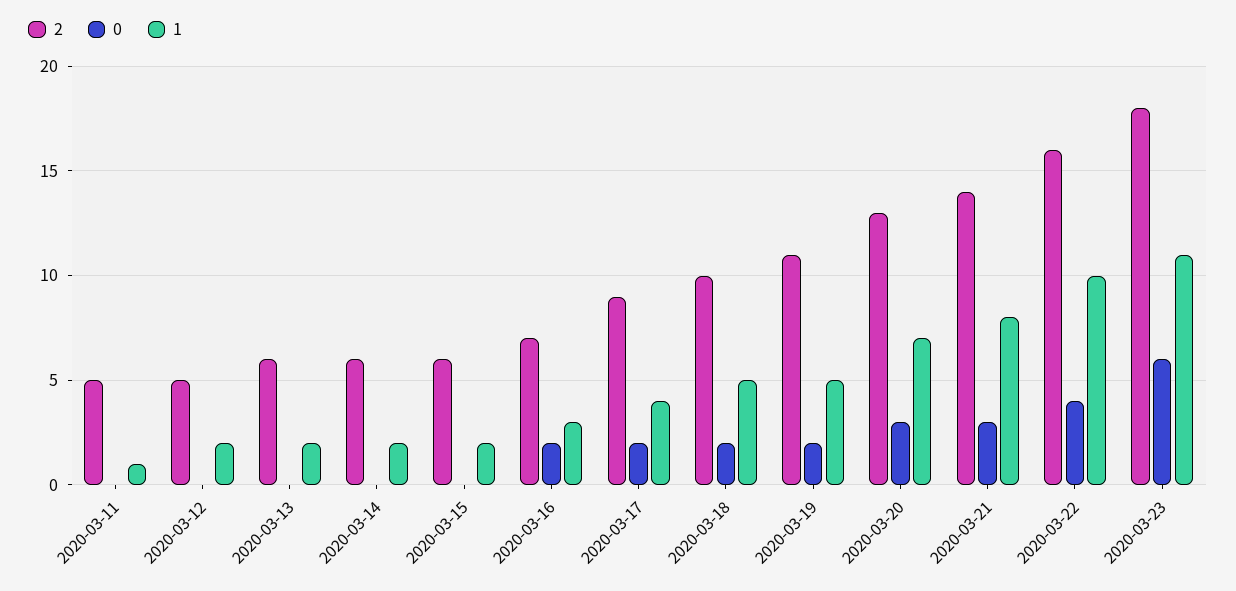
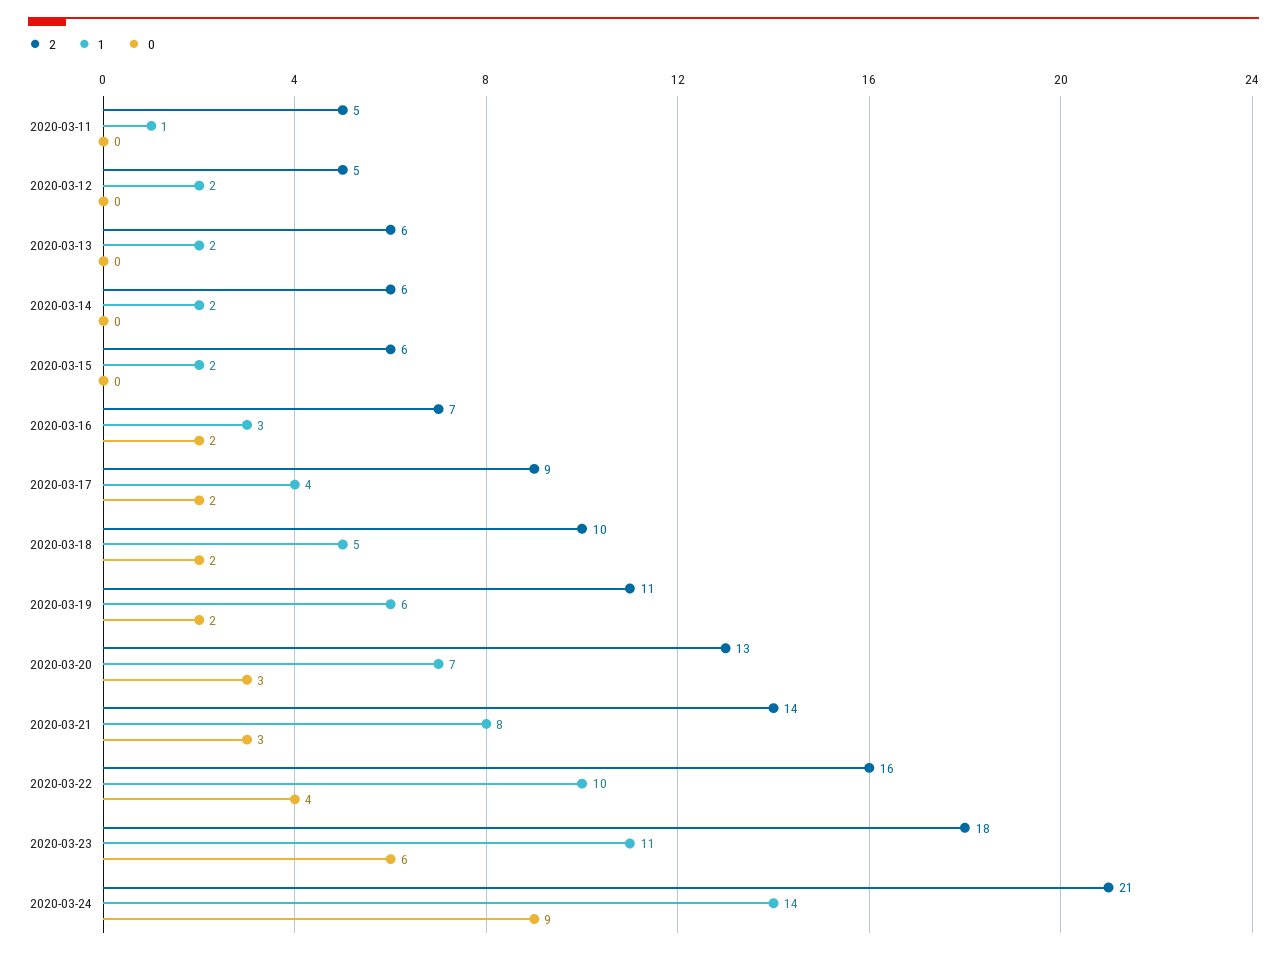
1, 2020-03-19: 5 -> 6
2, 2020-03-24: none -> 21
1, 2020-03-24: none -> 14
0, 2020-03-24: none -> 9

